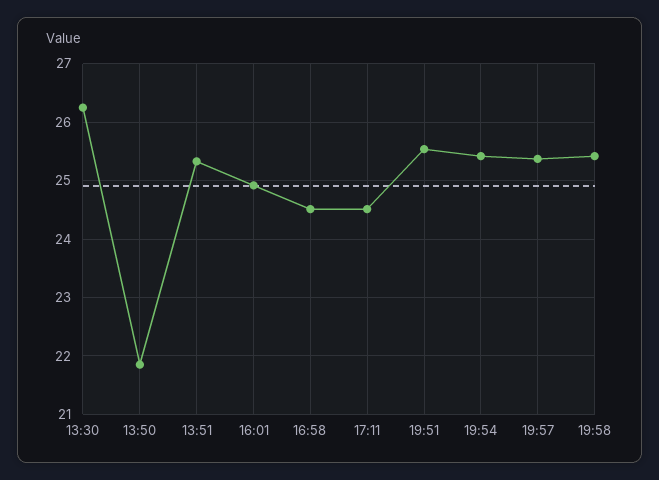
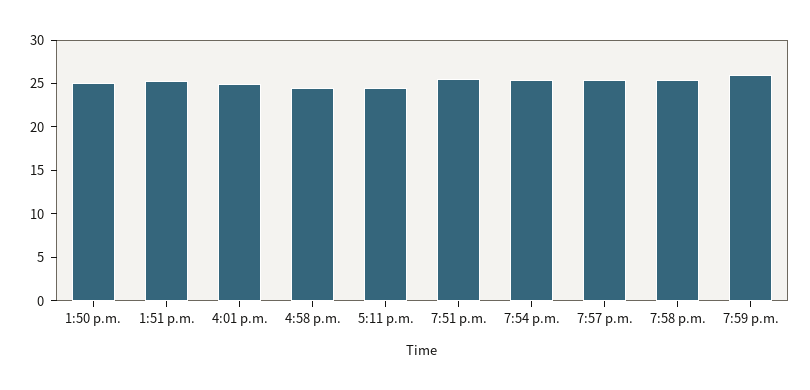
13:30: 26.2 -> none
13:50: 21.8 -> 25
7:59 p.m.: none -> 26

